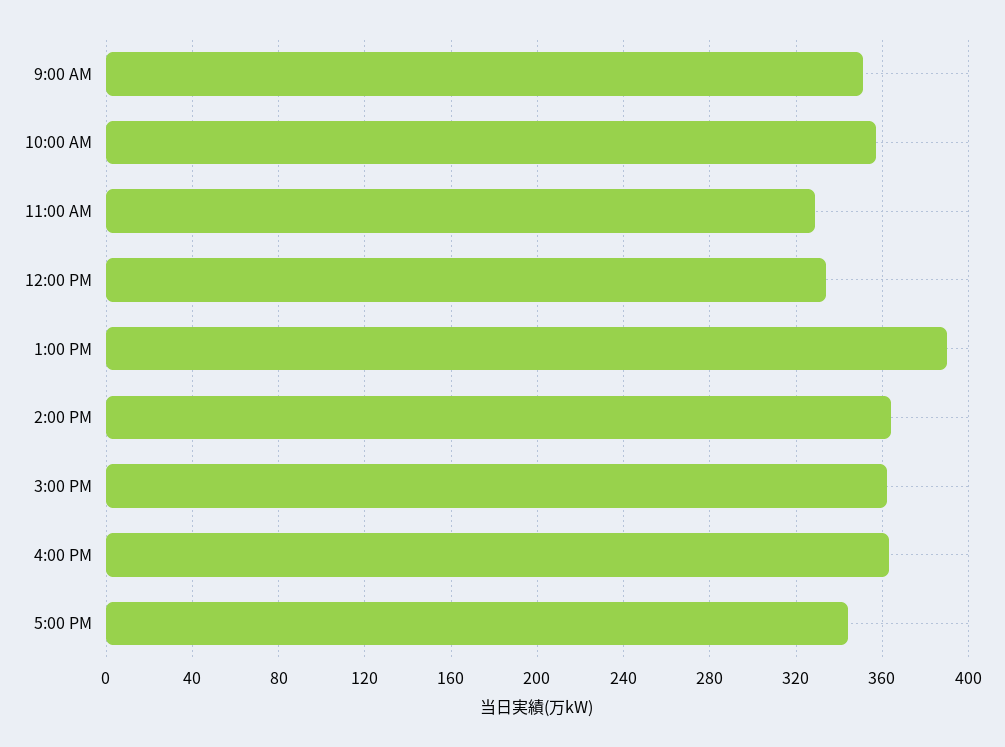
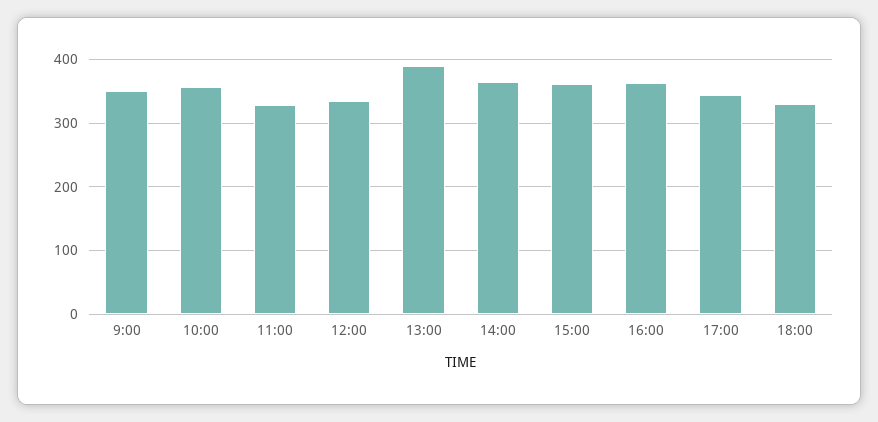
18:00: none -> 330

